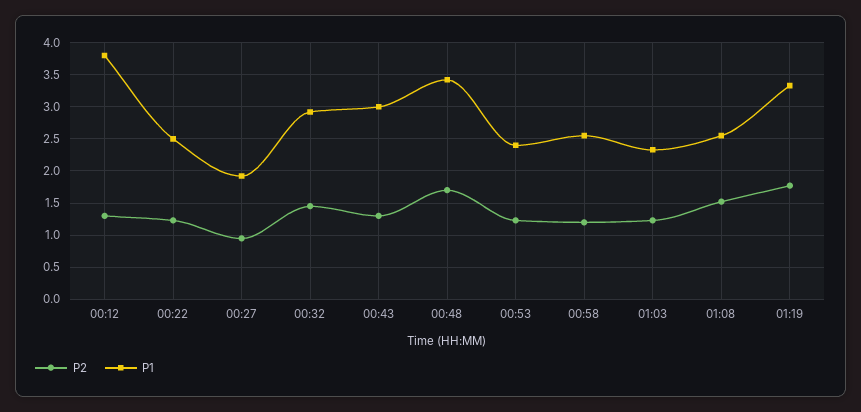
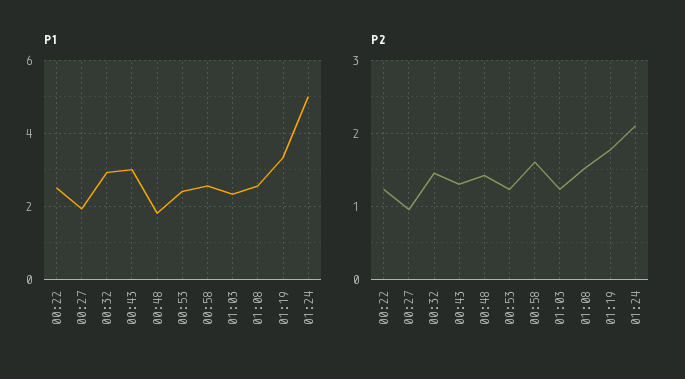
P2, 00:12: 1.3 -> none
P1, 00:12: 3.8 -> none
P2, 00:48: 1.7 -> 1.4
P1, 00:48: 3.4 -> 1.8
P2, 00:58: 1.2 -> 1.6
P1, 01:24: none -> 5
P2, 01:24: none -> 2.1

